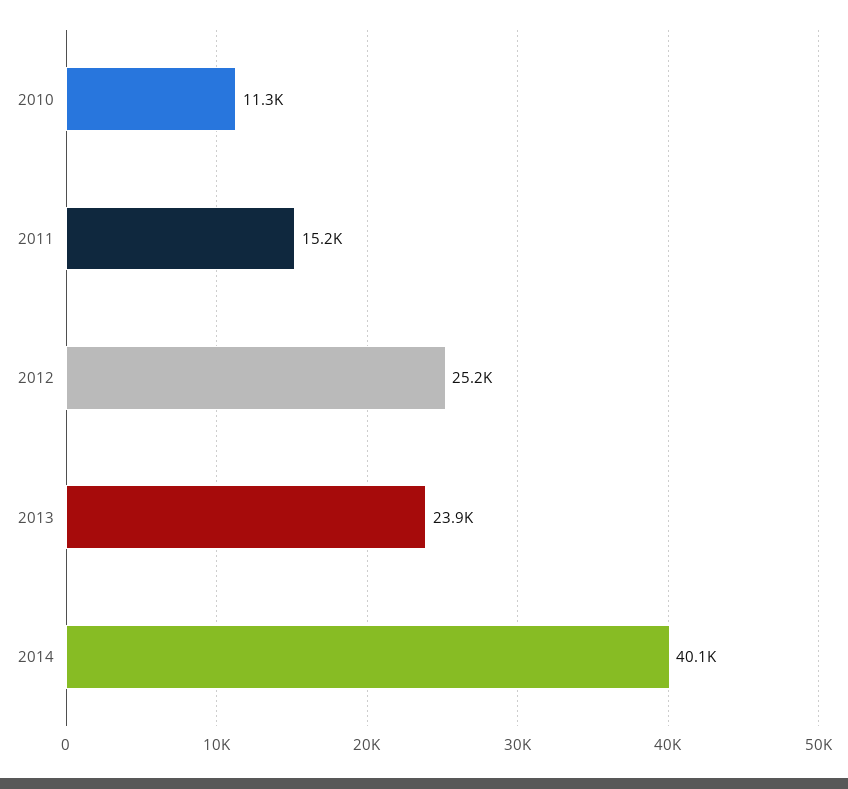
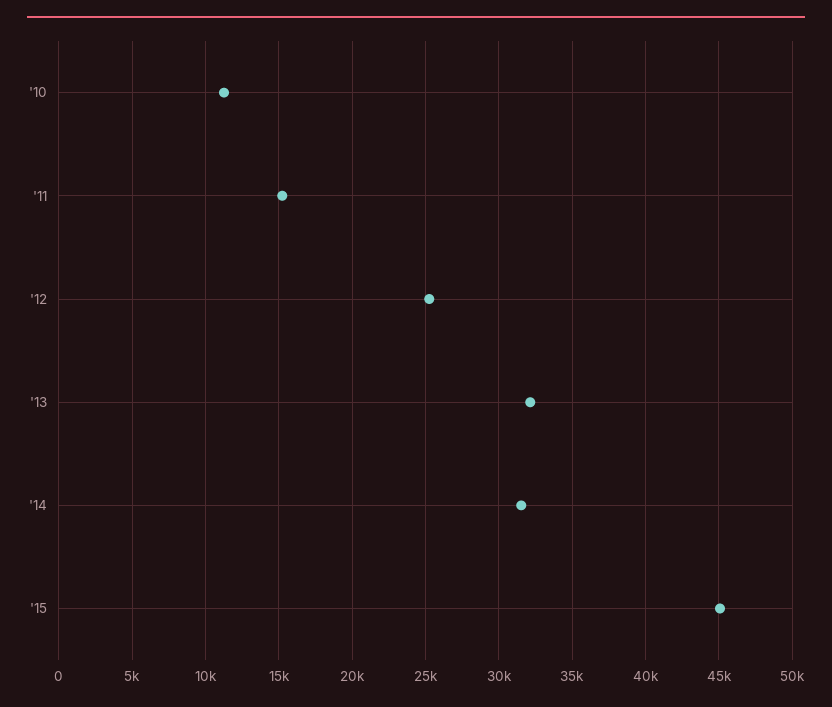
2013: 23900 -> 32000
2014: 40100 -> 31500
'15: none -> 45000

